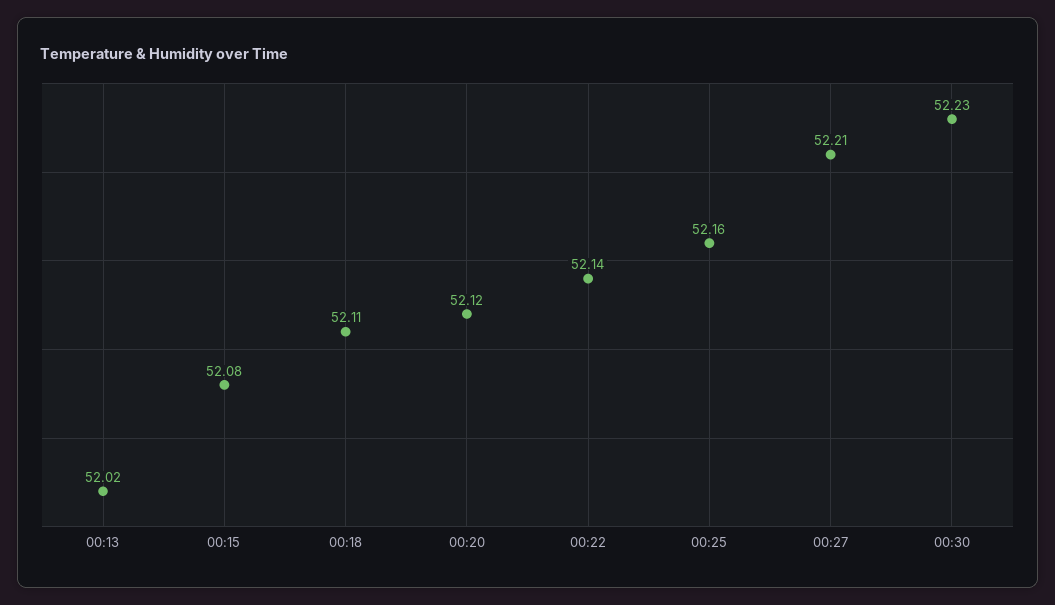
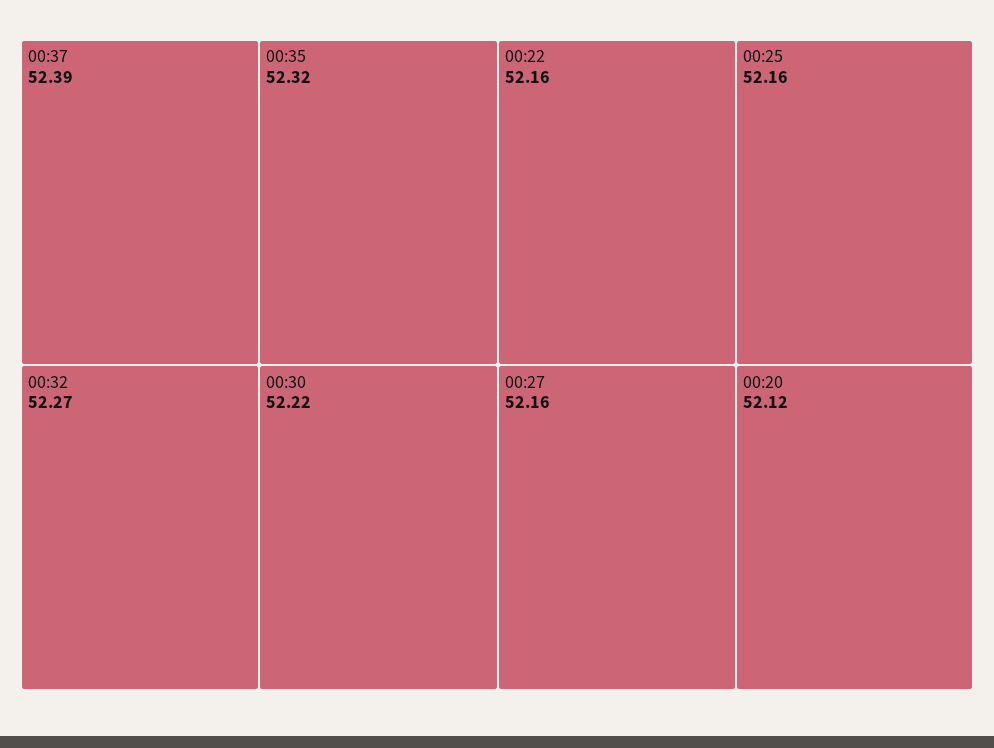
00:13: 52.02 -> none
00:15: 52.08 -> none
00:18: 52.11 -> none
00:22: 52.14 -> 52.16
00:27: 52.21 -> 52.16
00:30: 52.23 -> 52.22
00:37: none -> 52.39
00:35: none -> 52.32
00:32: none -> 52.27

